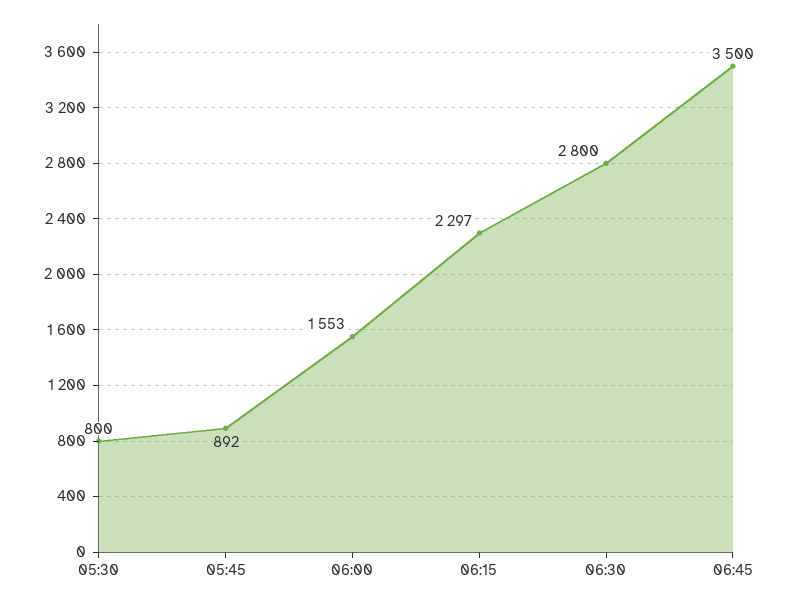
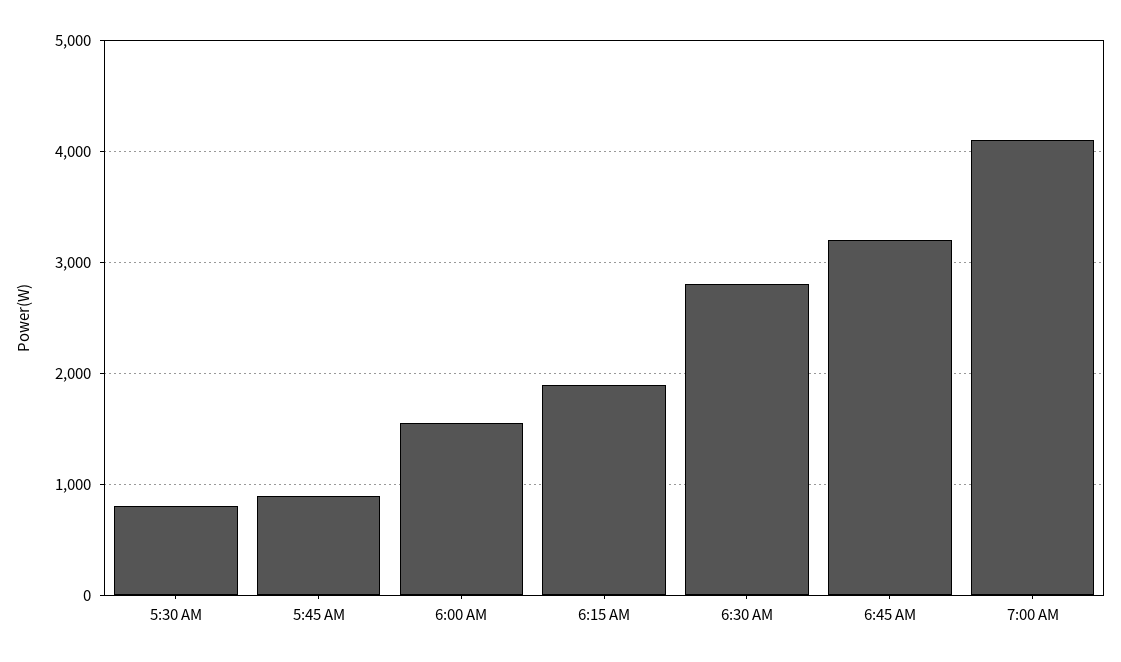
06:15: 2297 -> 1900
06:45: 3500 -> 3200
7:00 AM: none -> 4100

